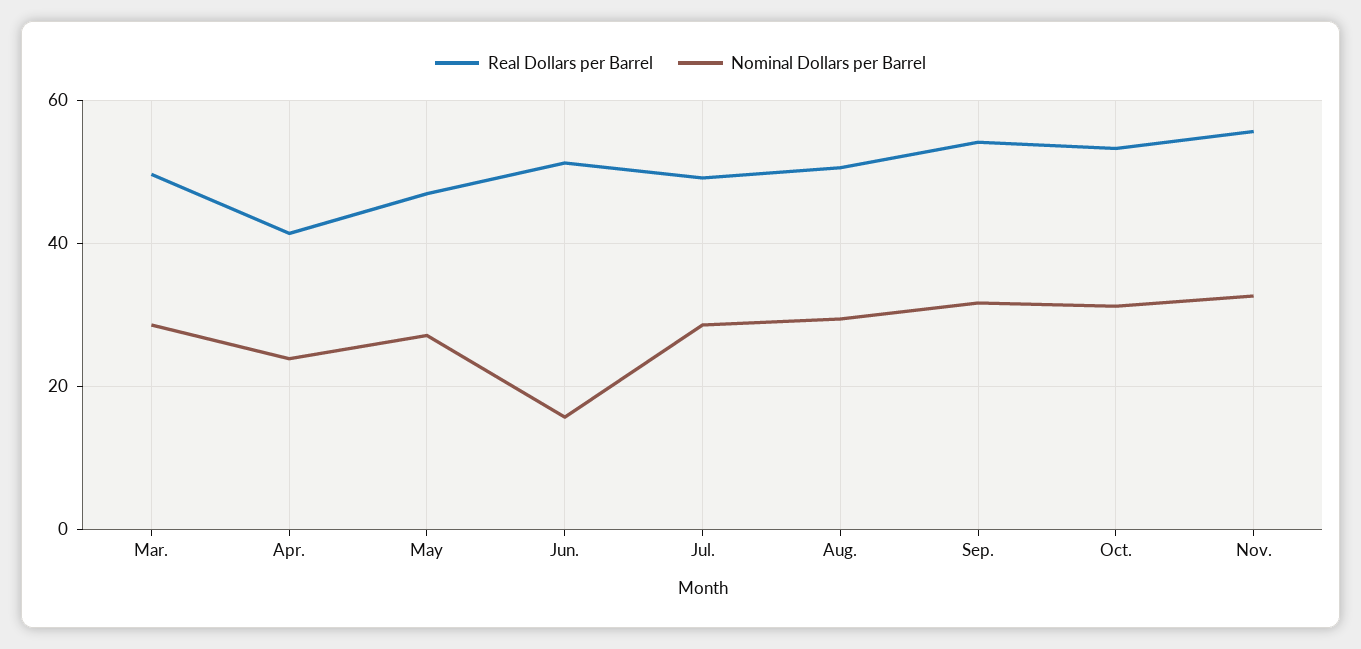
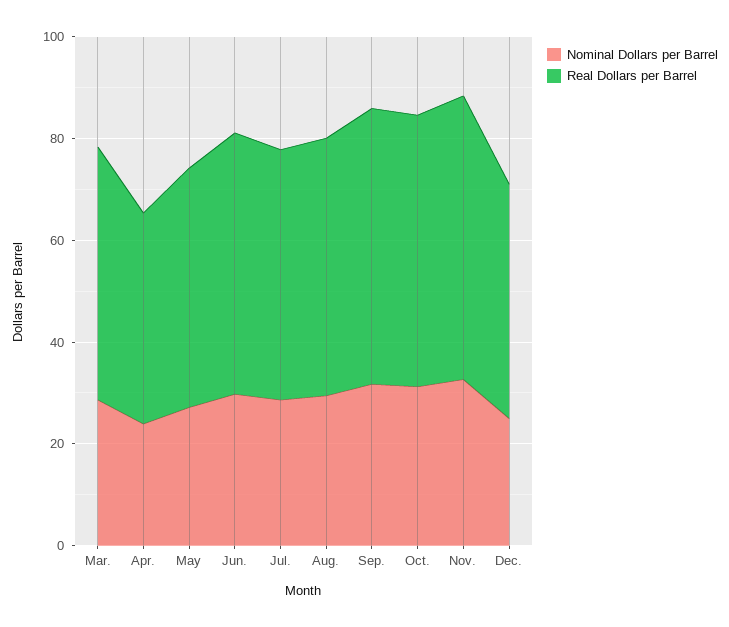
Nominal Dollars per Barrel, Jun.: 16 -> 30
Nominal Dollars per Barrel, Dec.: none -> 25
Real Dollars per Barrel, Dec.: none -> 45

